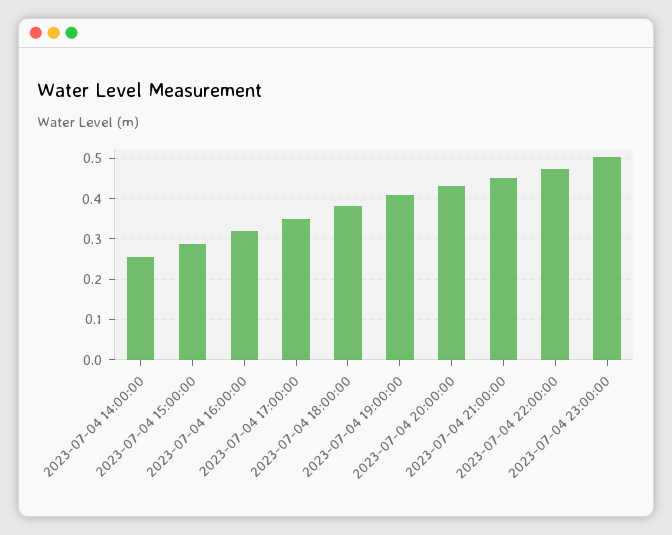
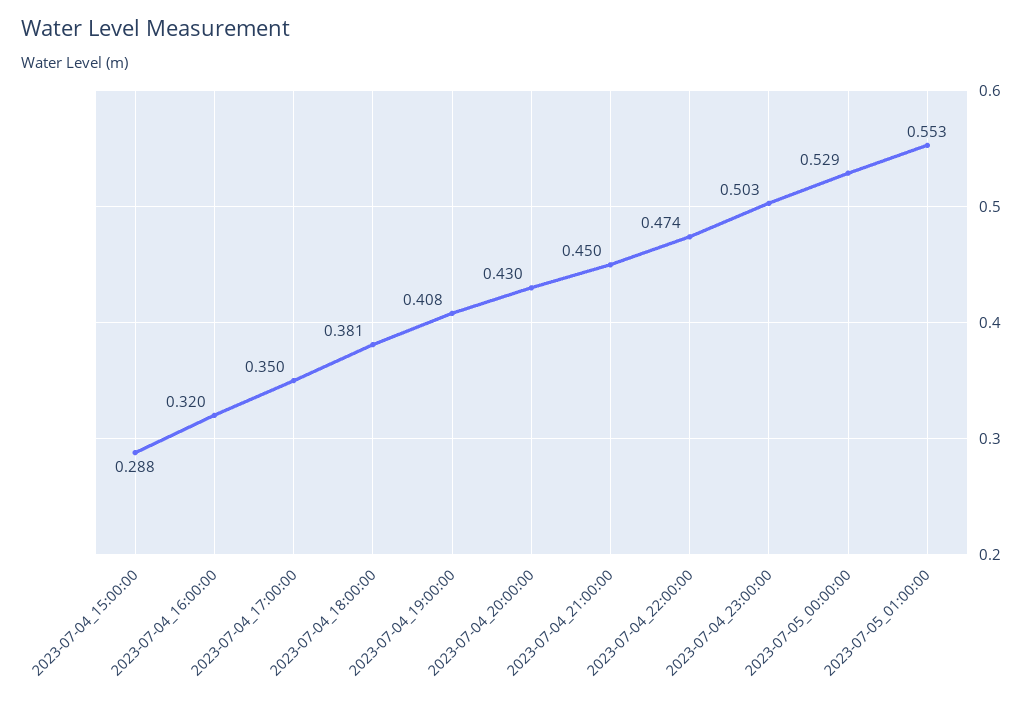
2023-07-04 14:00:00: 0.26 -> none
2023-07-05_00:00:00: none -> 0.529
2023-07-05_01:00:00: none -> 0.553

